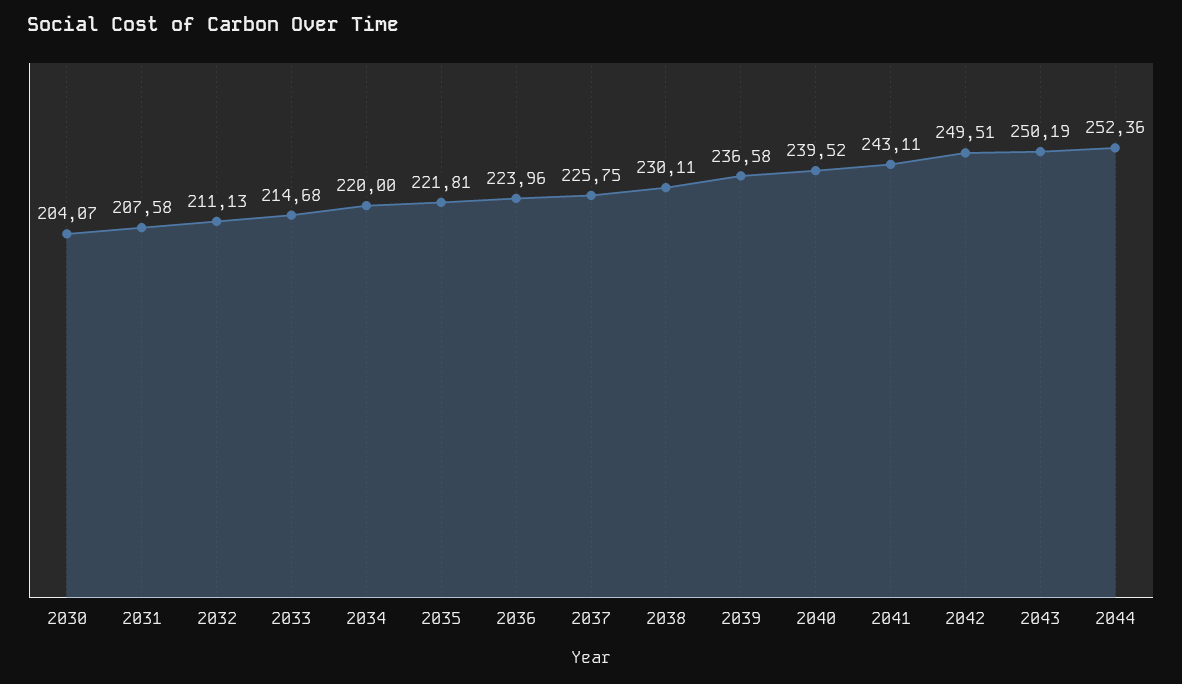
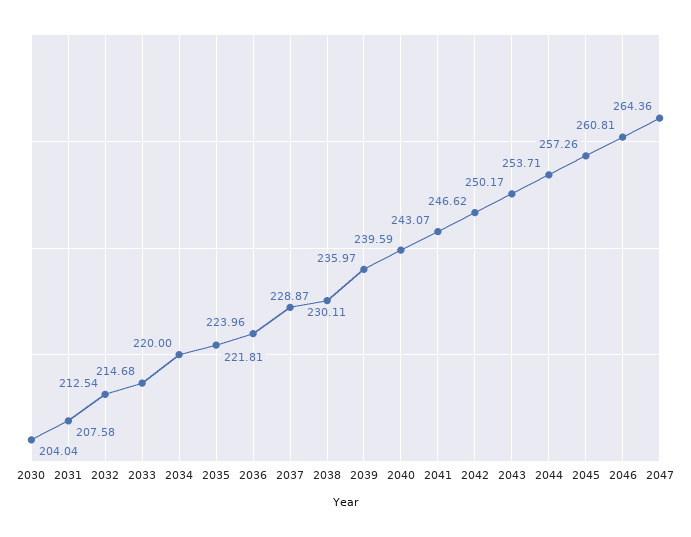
2030: 204.07 -> 204.04
2032: 211.13 -> 212.54
2037: 225.75 -> 228.87
2039: 236.58 -> 235.97
2040: 239.52 -> 239.59
2041: 243.11 -> 243.07
2042: 249.51 -> 246.62
2043: 250.19 -> 250.17
2044: 252.36 -> 253.71
2045: none -> 257.26
2046: none -> 260.81
2047: none -> 264.36

